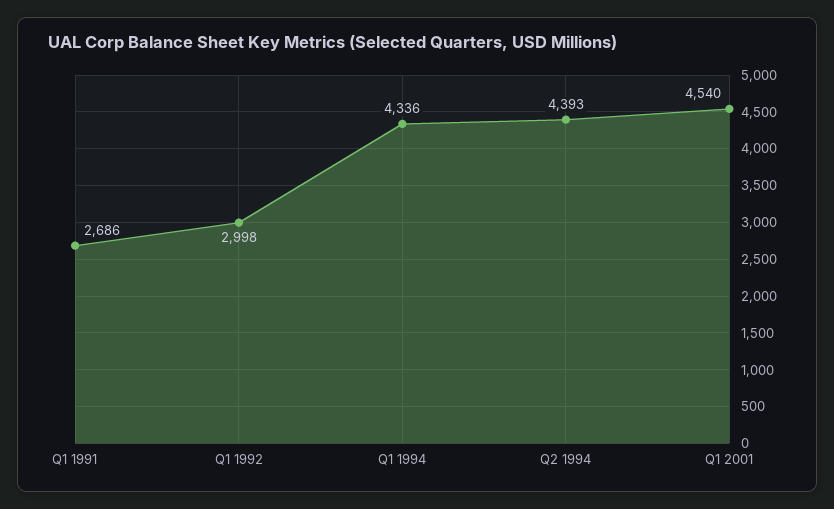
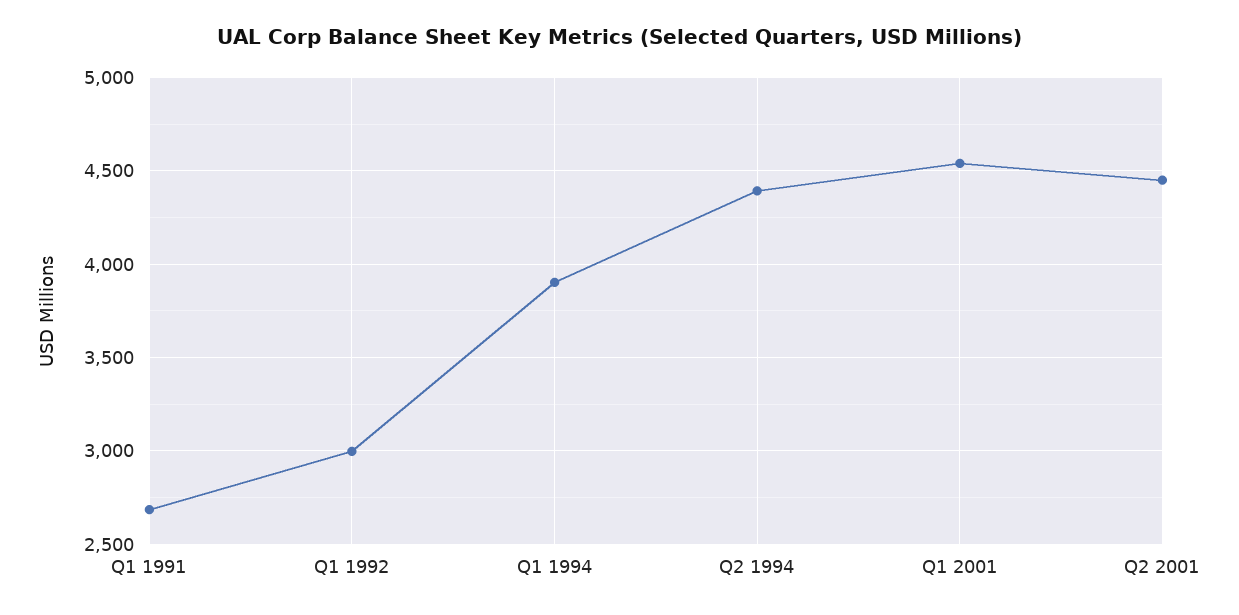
Q1 1994: 4336 -> 3900
Q2 2001: none -> 4450

